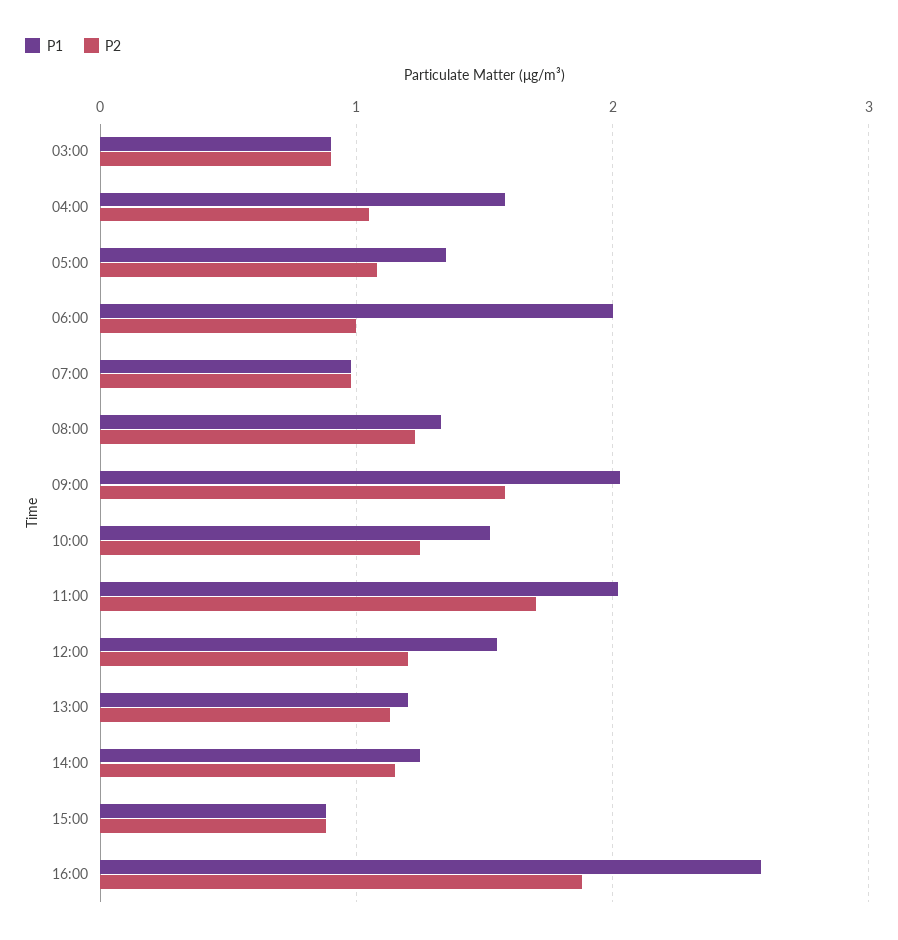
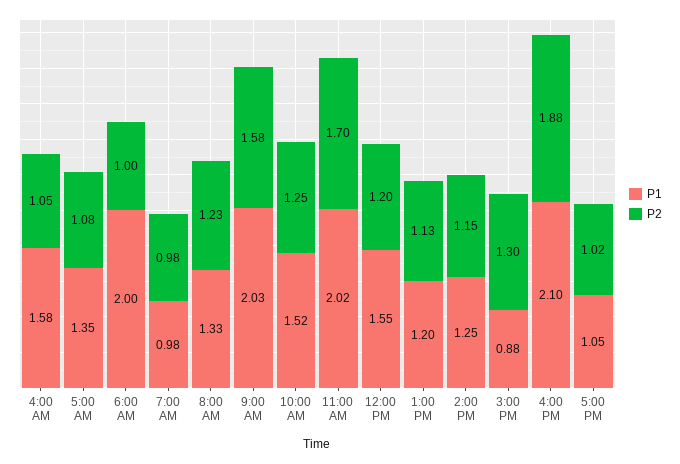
P1, 03:00: 0.9 -> none
P2, 03:00: 0.9 -> none
P2, 15:00: 0.9 -> 1.3
P1, 16:00: 2.6 -> 2.1
P1, 5:00 PM: none -> 1.05
P2, 5:00 PM: none -> 1.02

